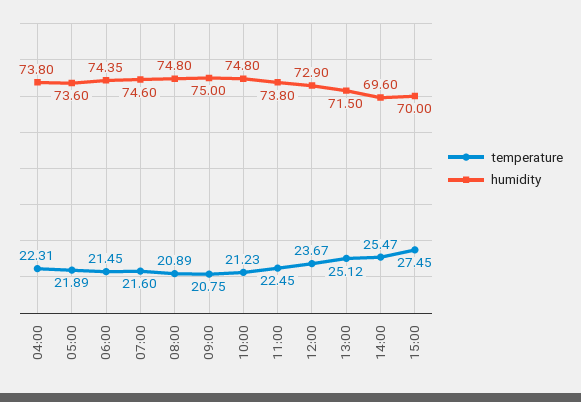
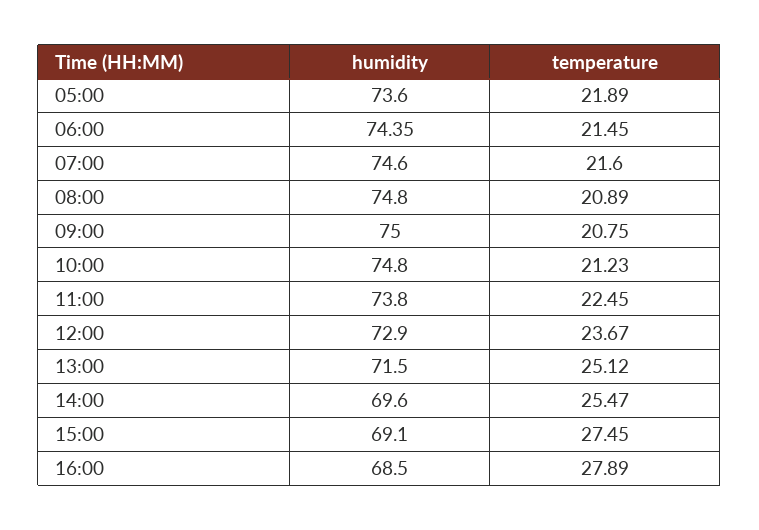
temperature, 04:00: 22.31 -> none
humidity, 04:00: 73.8 -> none
humidity, 15:00: 70 -> 69.1
humidity, 16:00: none -> 68.5
temperature, 16:00: none -> 27.89

